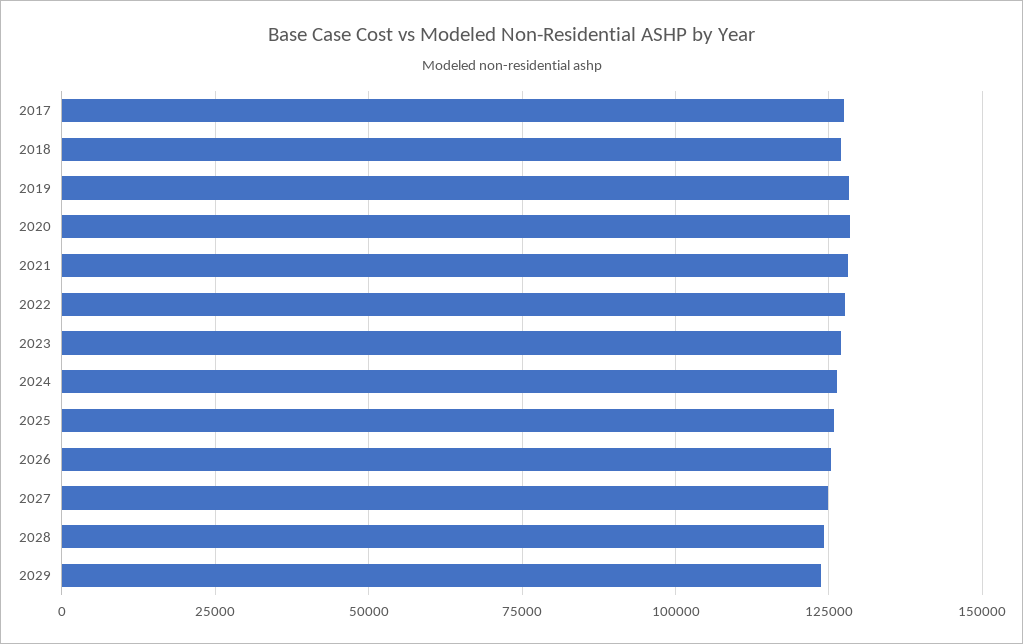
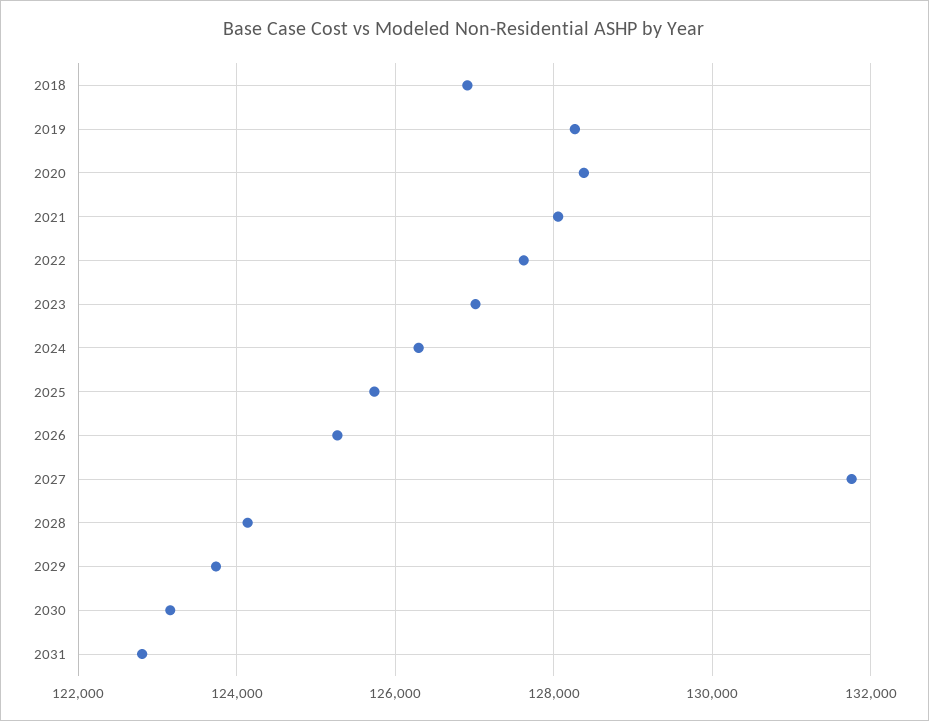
2017: 127500 -> none
2027: 125000 -> 131800
2030: none -> 123200
2031: none -> 122800

